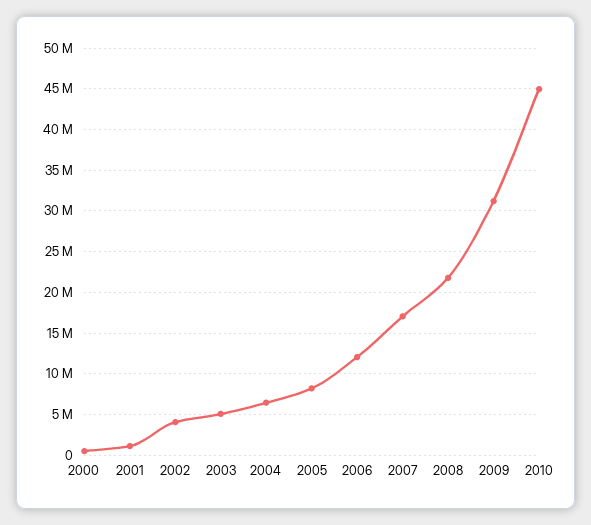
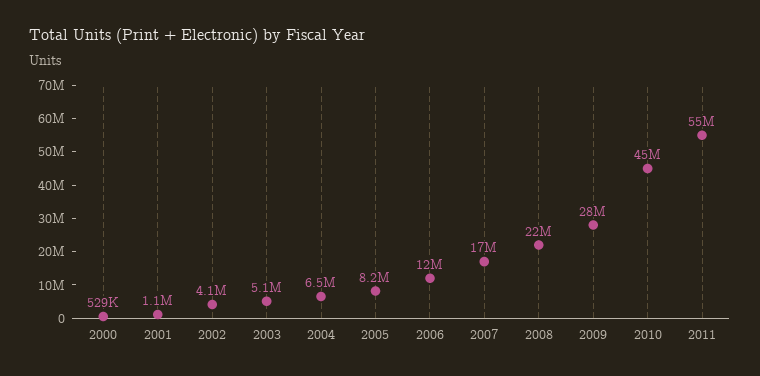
2009: 31000000 -> 28000000
2011: none -> 55000000

